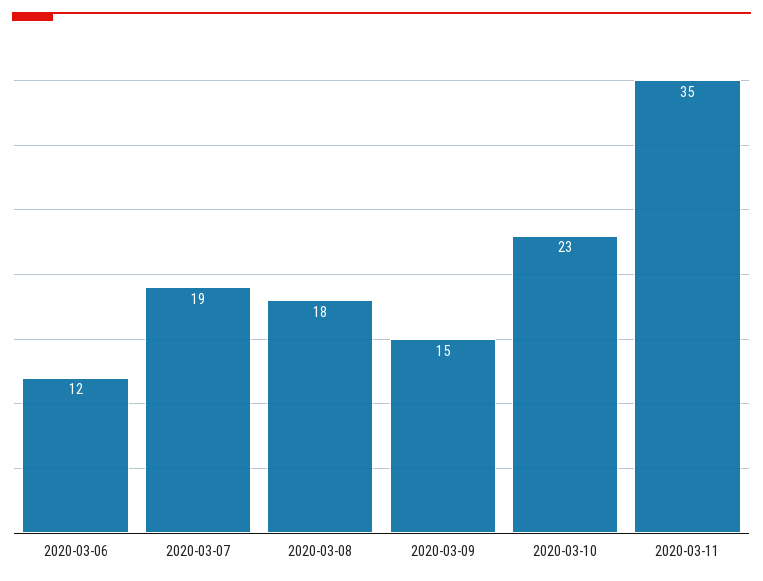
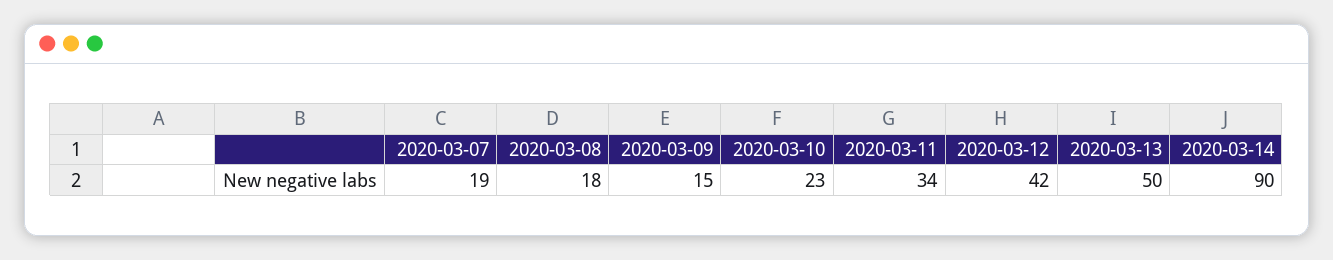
2020-03-06: 12 -> none
2020-03-11: 35 -> 34
2020-03-12: none -> 42
2020-03-13: none -> 50
2020-03-14: none -> 90

